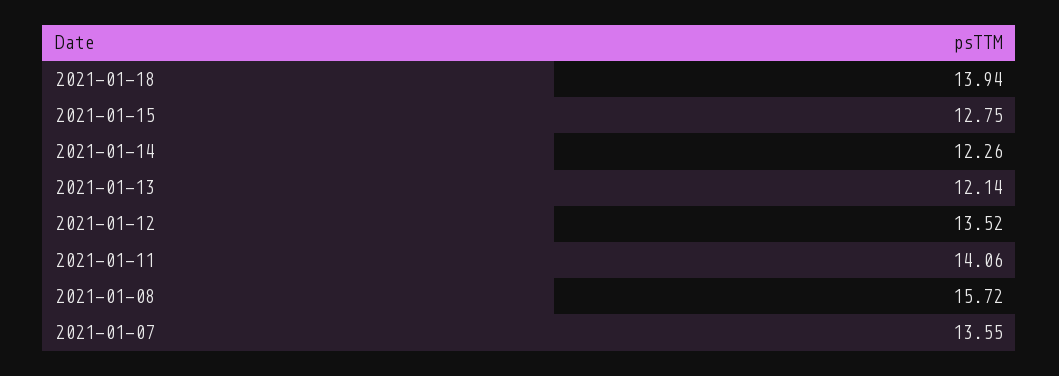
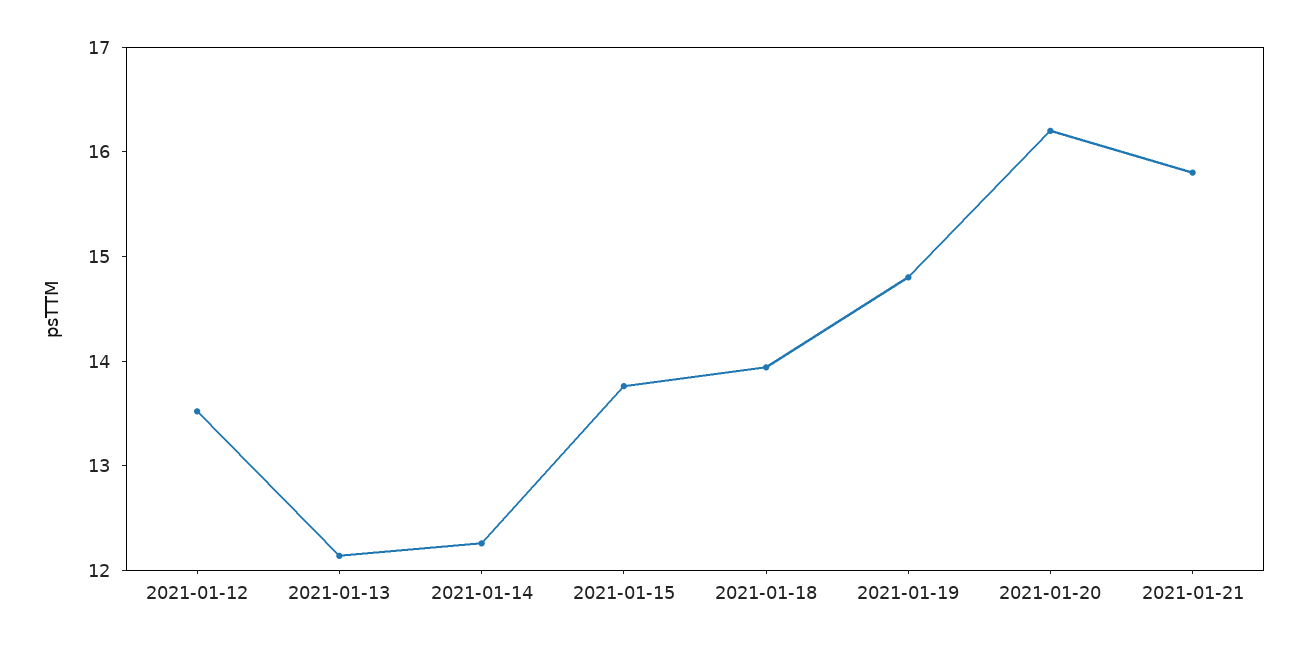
2021-01-15: 12.75 -> 13.8
2021-01-11: 14.06 -> none
2021-01-08: 15.72 -> none
2021-01-07: 13.55 -> none
2021-01-19: none -> 14.8
2021-01-20: none -> 16.2
2021-01-21: none -> 15.8

